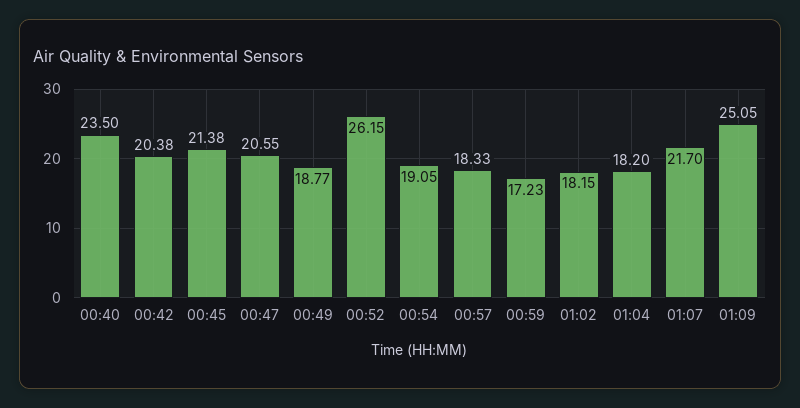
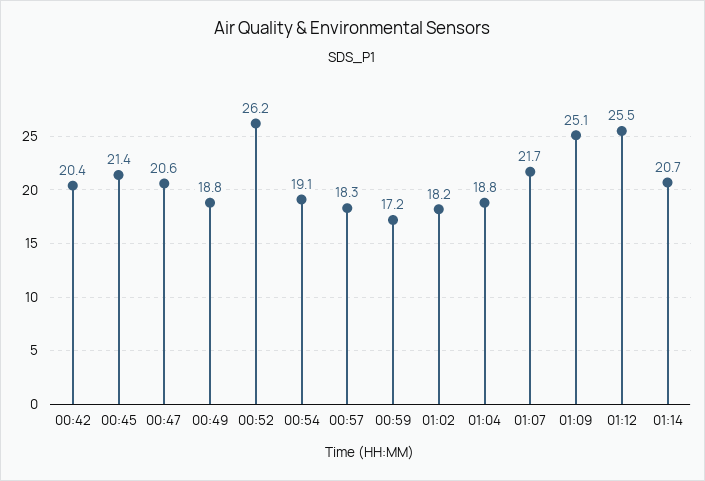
00:40: 23.5 -> none
01:04: 18.2 -> 18.8
01:12: none -> 25.5
01:14: none -> 20.7

